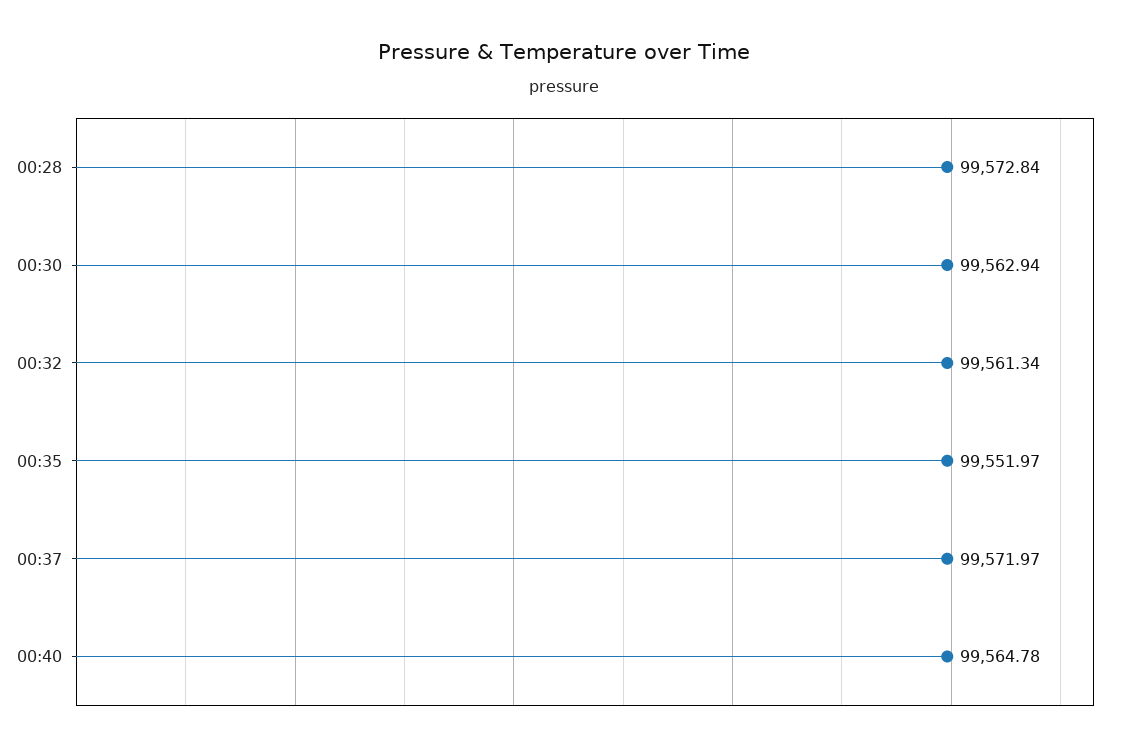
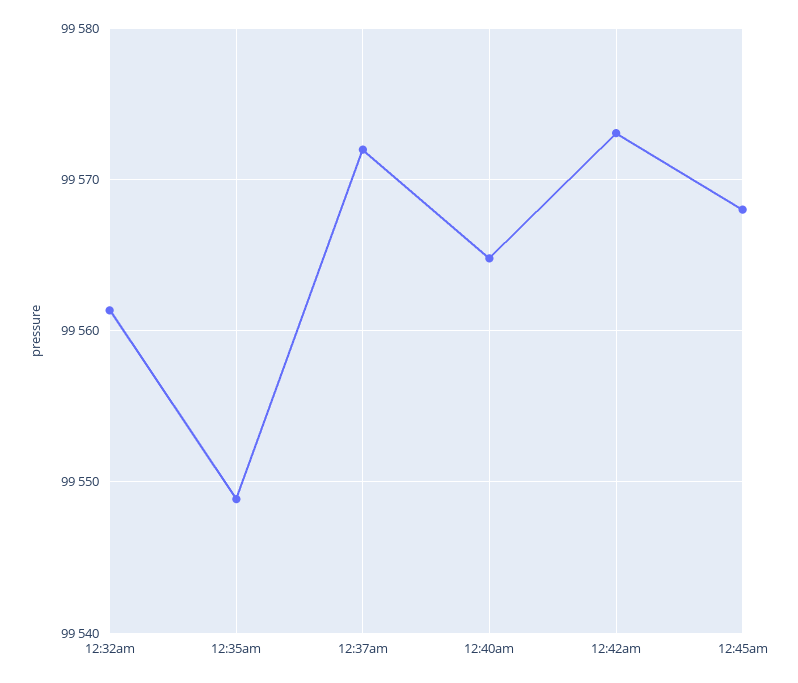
00:28: 99572.84 -> none
00:30: 99562.94 -> none
00:35: 99551.97 -> 99549
12:42am: none -> 99573
12:45am: none -> 99568

